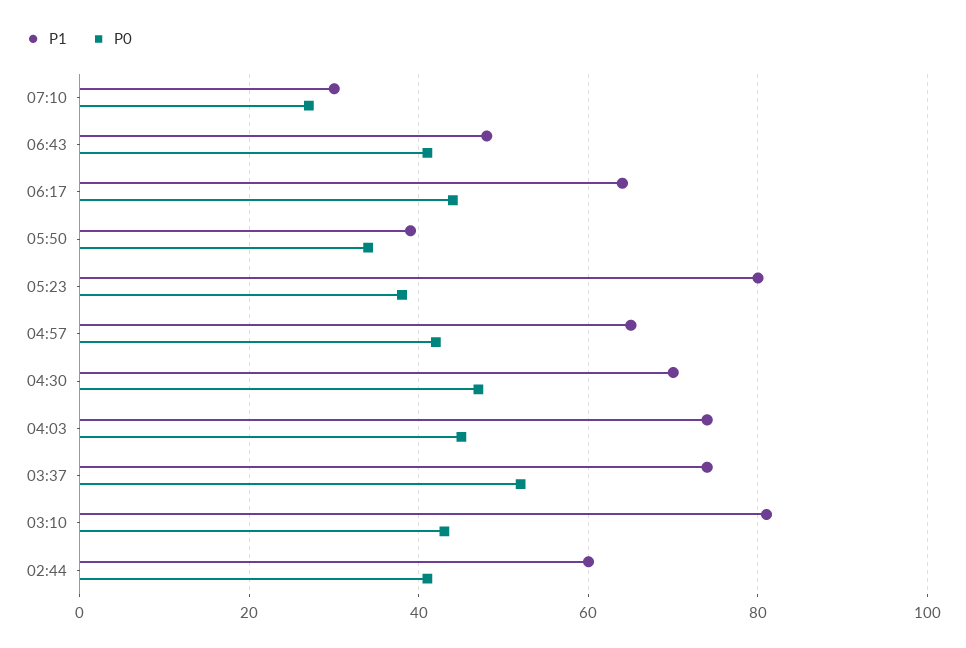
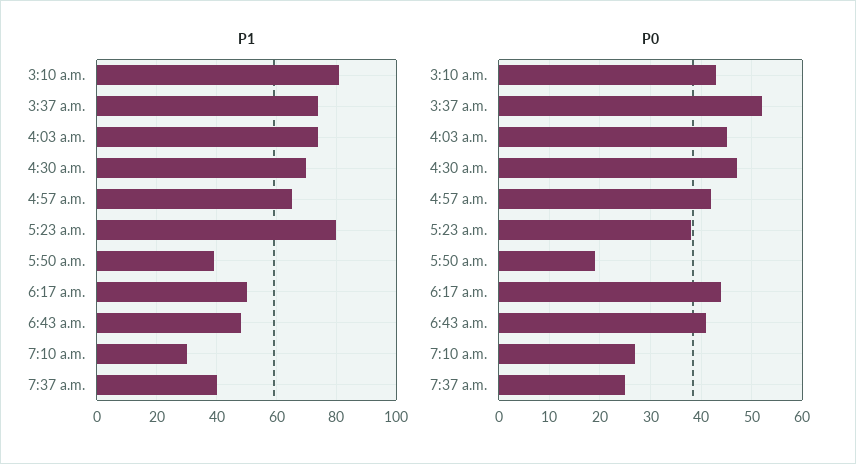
P1, 06:17: 65 -> 50
P0, 05:50: 35 -> 20
P1, 02:44: 60 -> none
P0, 02:44: 40 -> none
P1, 7:37 a.m.: none -> 40
P0, 7:37 a.m.: none -> 25

